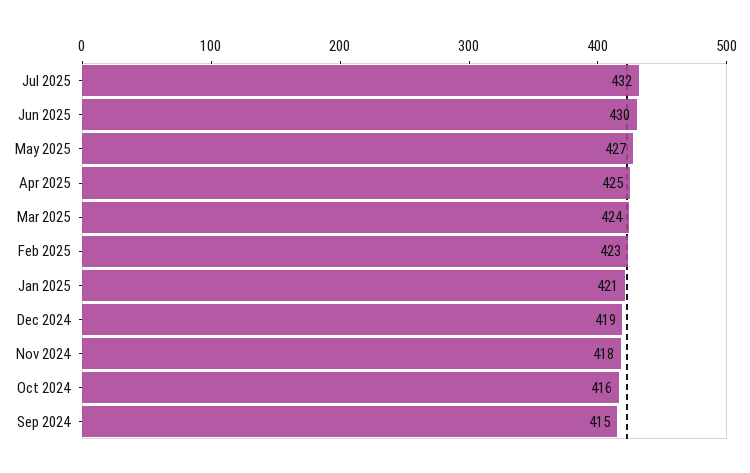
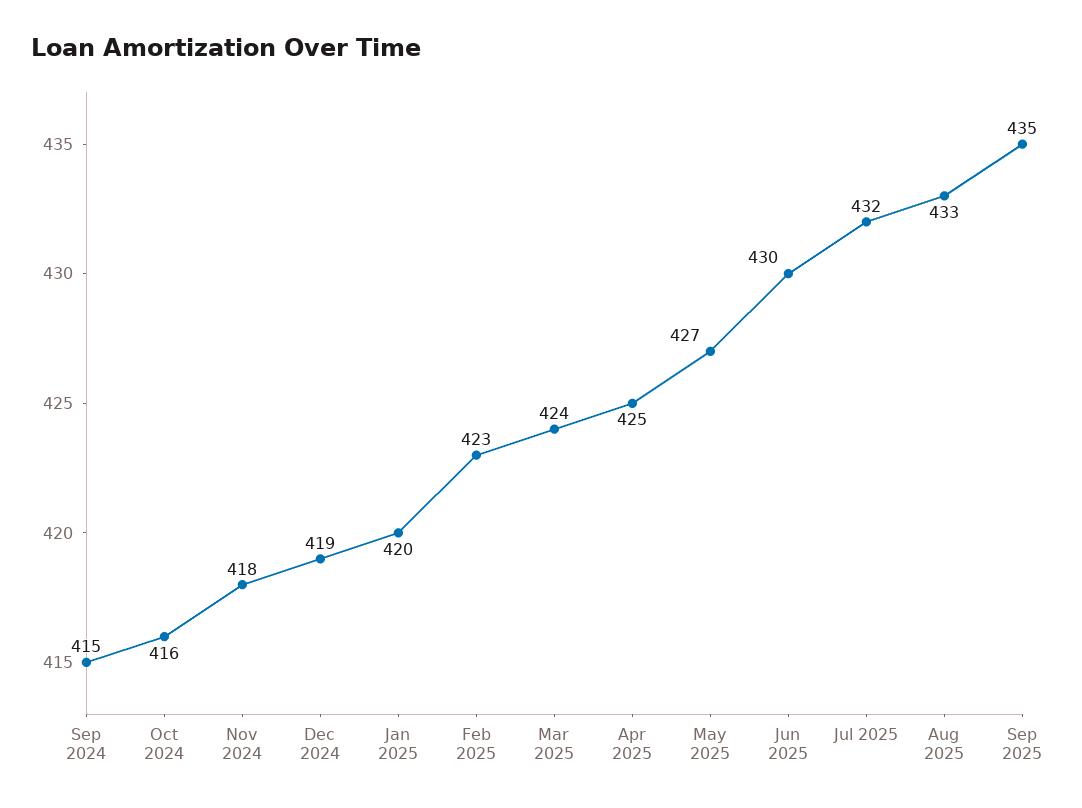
Jan 2025: 421 -> 420
Aug 2025: none -> 433
Sep 2025: none -> 435

